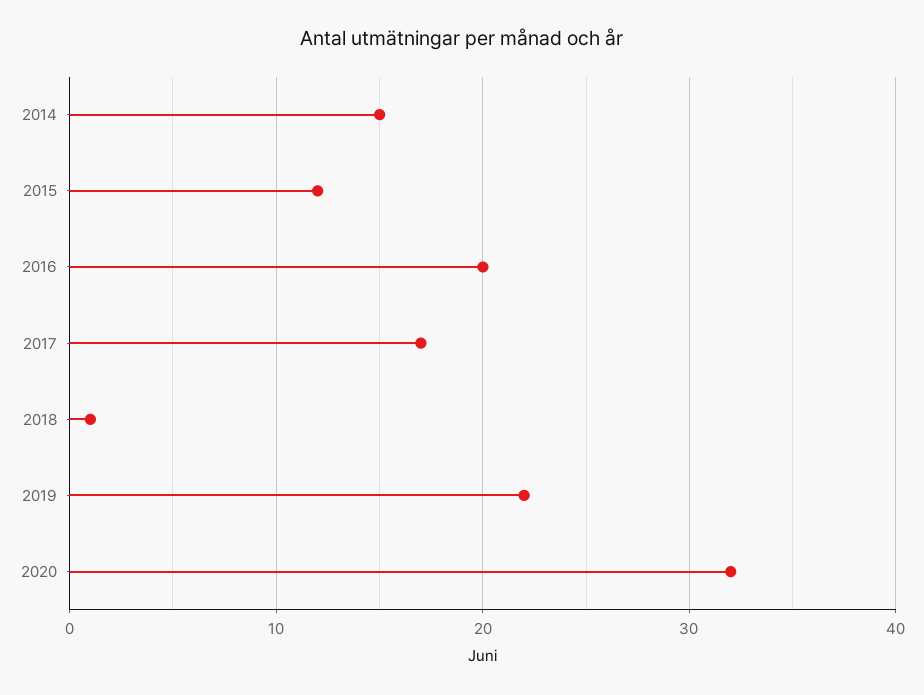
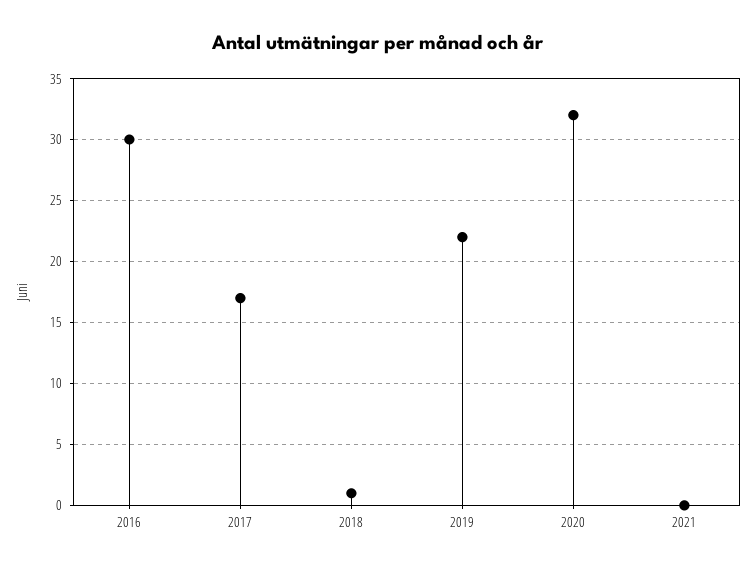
2014: 15 -> none
2015: 12 -> none
2016: 20 -> 30
2021: none -> 0

